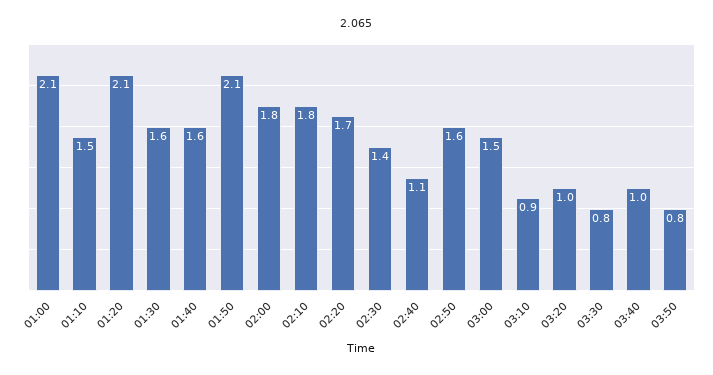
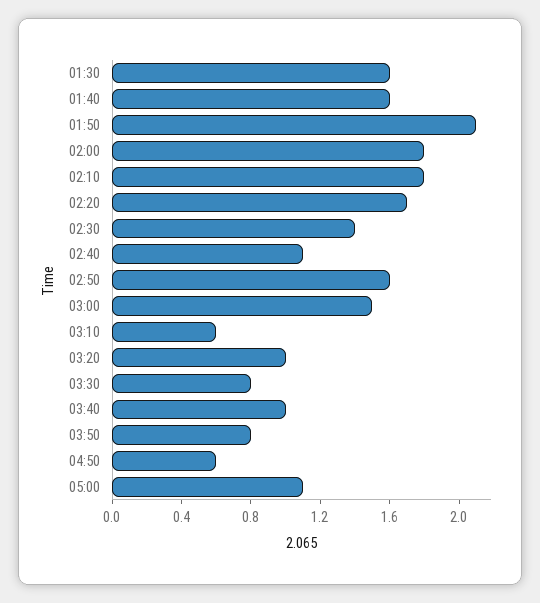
01:00: 2.1 -> none
01:10: 1.5 -> none
01:20: 2.1 -> none
03:10: 0.9 -> 0.6
04:50: none -> 0.6
05:00: none -> 1.1

